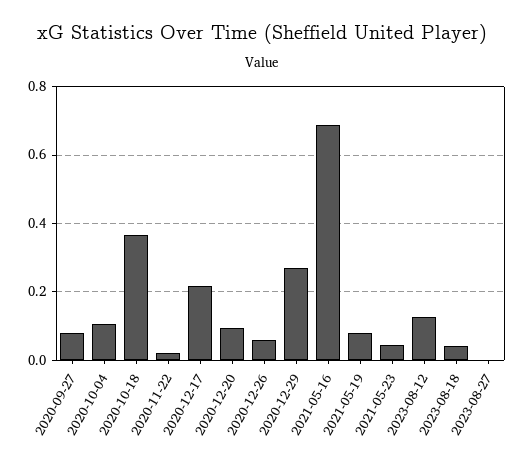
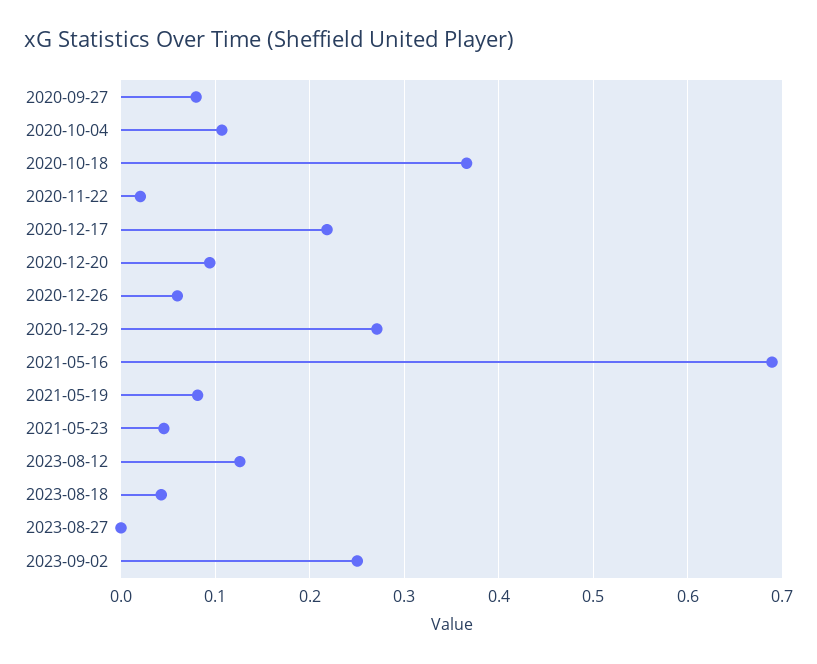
2023-09-02: none -> 0.25

